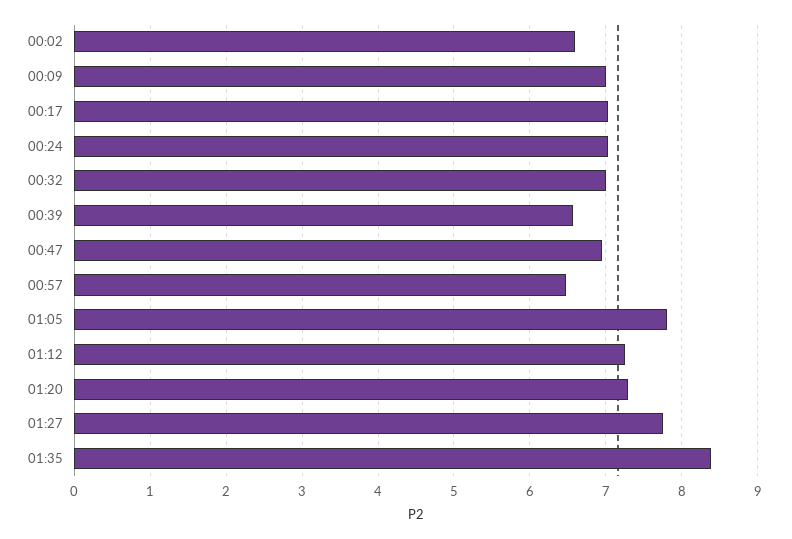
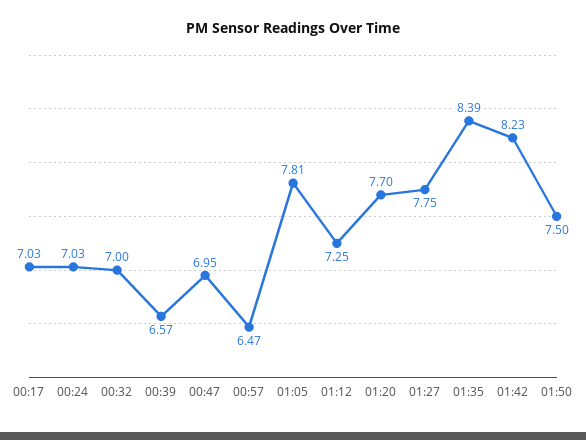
00:02: 6.6 -> none
00:09: 7 -> none
01:20: 7.3 -> 7.7
01:42: none -> 8.23
01:50: none -> 7.5

